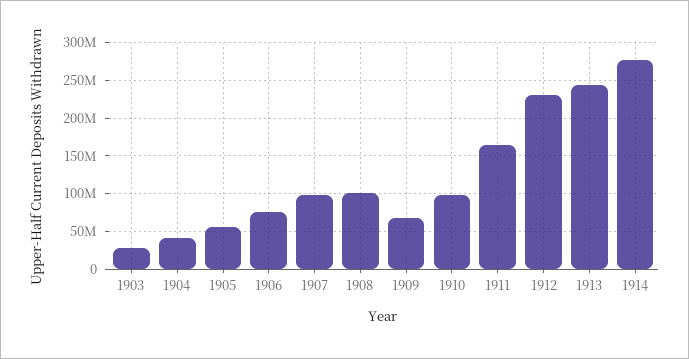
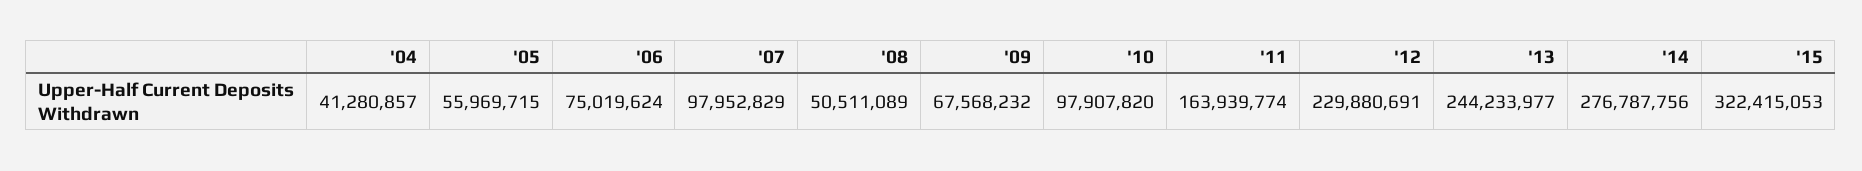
1903: 30000000 -> none
1908: 100000000 -> 50511089
'15: none -> 322415053

